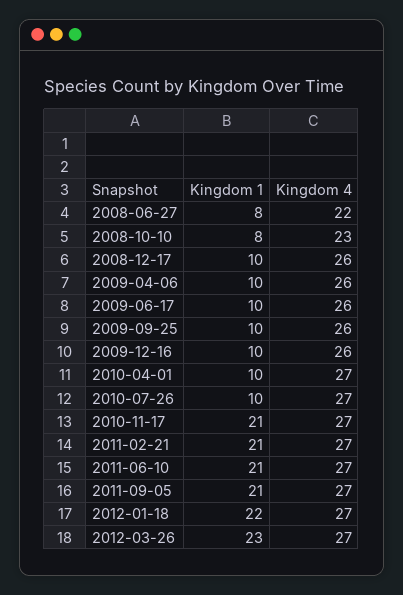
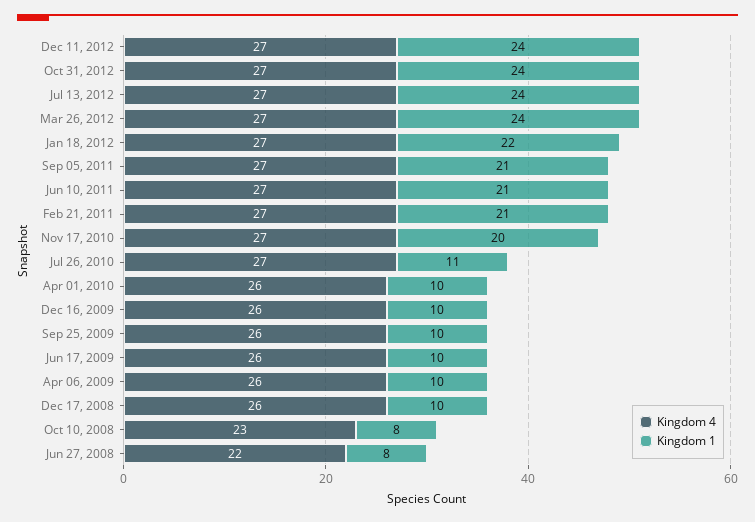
Kingdom 4, 2010-04-01: 27 -> 26
Kingdom 1, 2010-07-26: 10 -> 11
Kingdom 1, 2010-11-17: 21 -> 20
Kingdom 1, 2012-03-26: 23 -> 24
Kingdom 4, Dec 11, 2012: none -> 27
Kingdom 1, Dec 11, 2012: none -> 24
Kingdom 4, Oct 31, 2012: none -> 27
Kingdom 1, Oct 31, 2012: none -> 24
Kingdom 4, Jul 13, 2012: none -> 27
Kingdom 1, Jul 13, 2012: none -> 24

